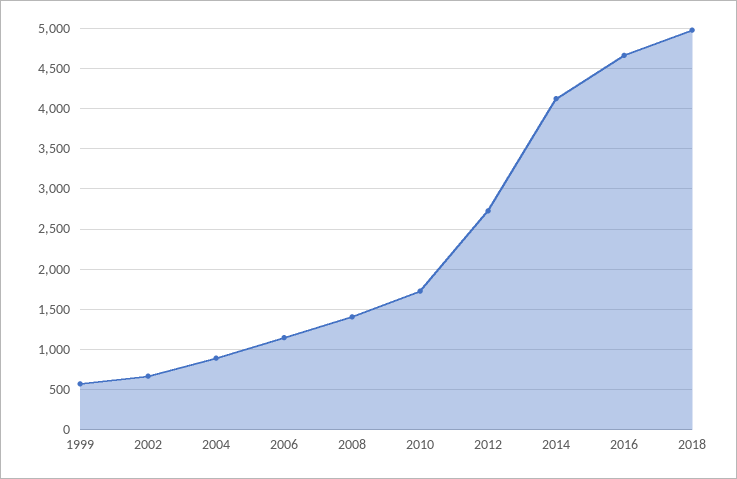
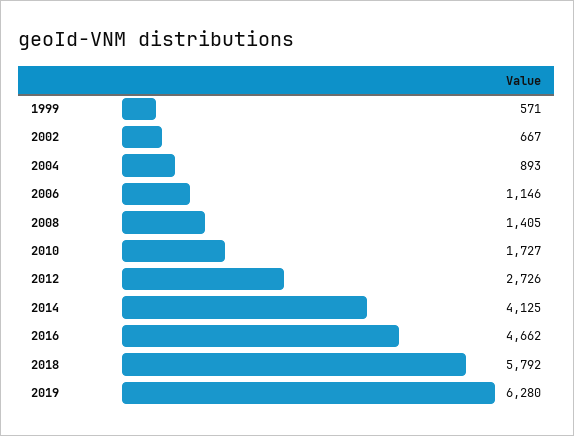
2018: 5000 -> 5792
2019: none -> 6280

